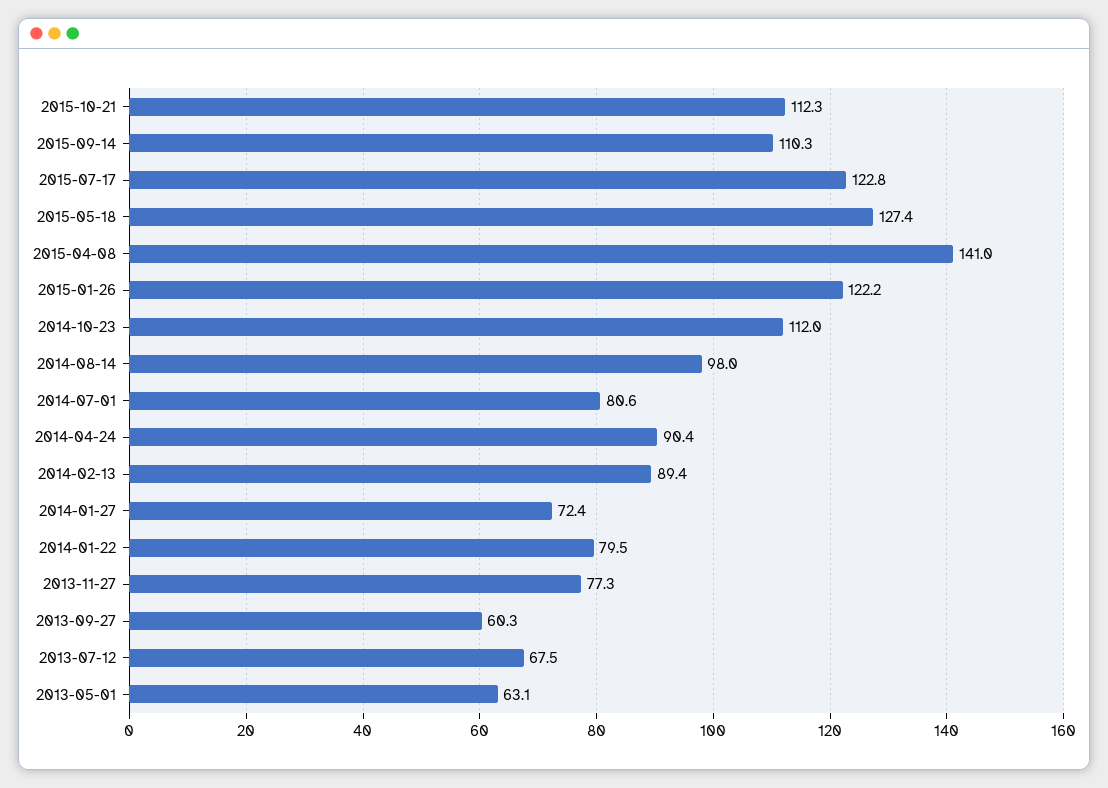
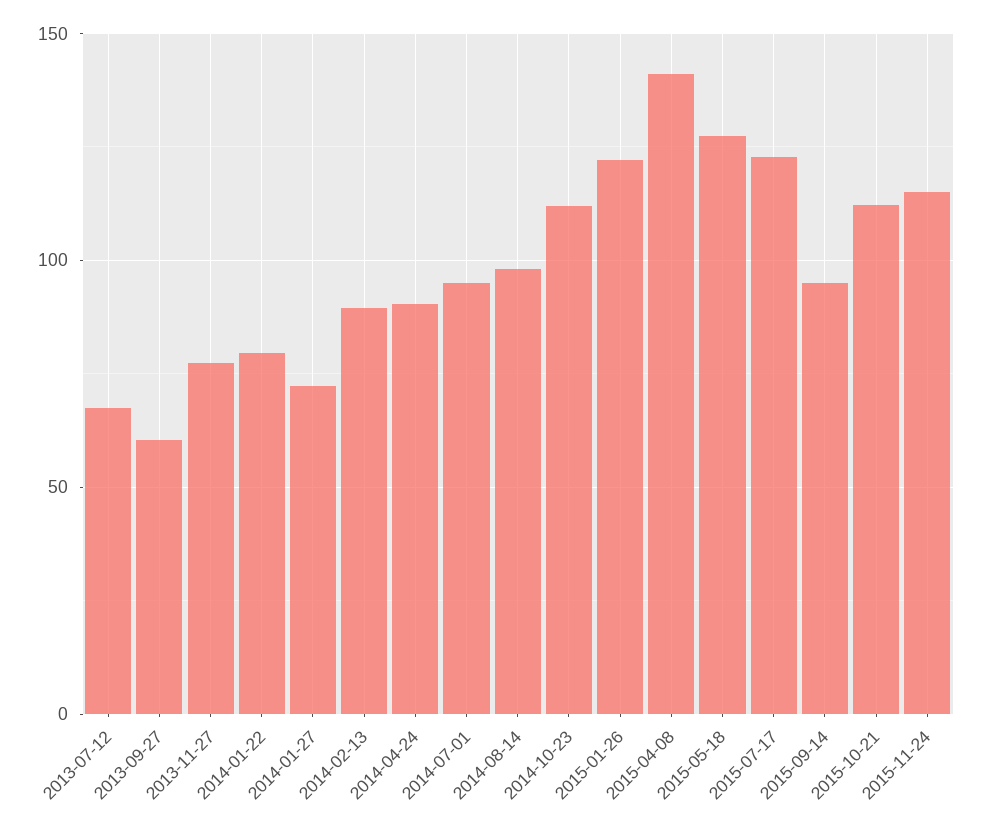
2015-09-14: 110.3 -> 95
2014-07-01: 80.6 -> 95
2013-05-01: 63.1 -> none
2015-11-24: none -> 115

